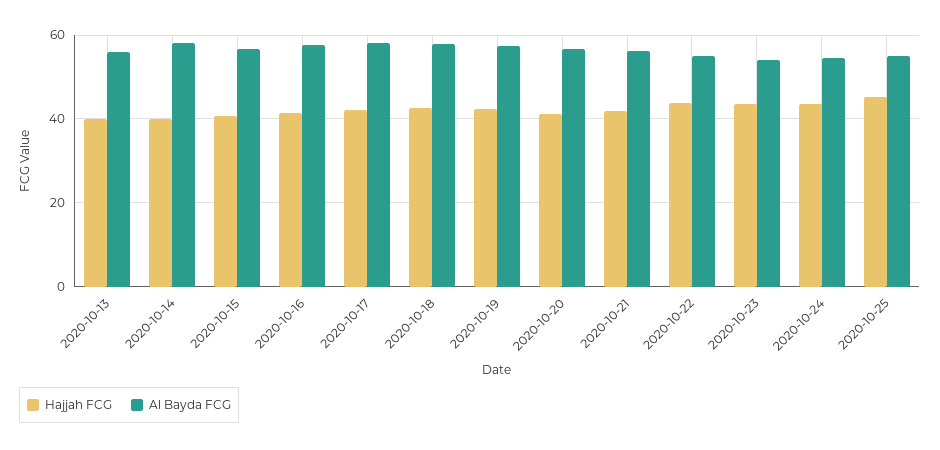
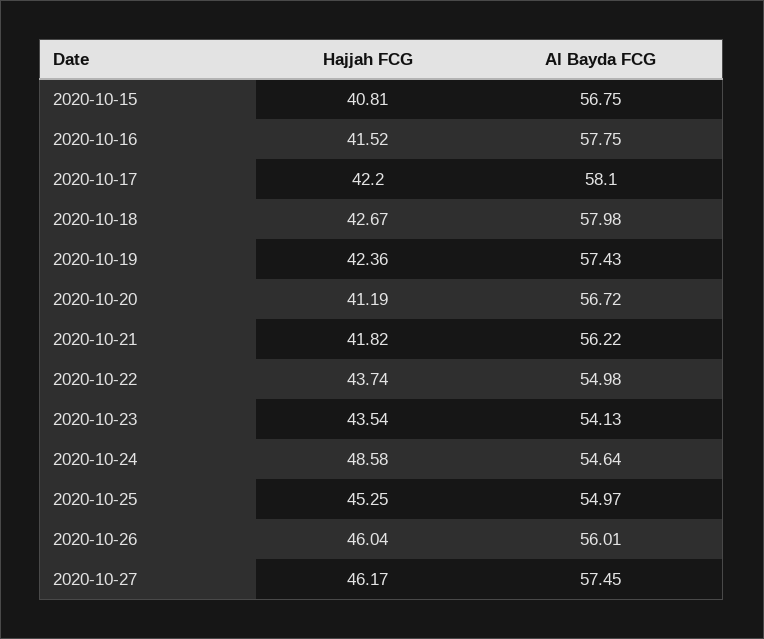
Hajjah FCG, 2020-10-13: 40 -> none
Al Bayda FCG, 2020-10-13: 56 -> none
Hajjah FCG, 2020-10-14: 40 -> none
Al Bayda FCG, 2020-10-14: 58 -> none
Hajjah FCG, 2020-10-24: 44 -> 48.58
Hajjah FCG, 2020-10-26: none -> 46.04
Al Bayda FCG, 2020-10-26: none -> 56.01
Hajjah FCG, 2020-10-27: none -> 46.17
Al Bayda FCG, 2020-10-27: none -> 57.45

